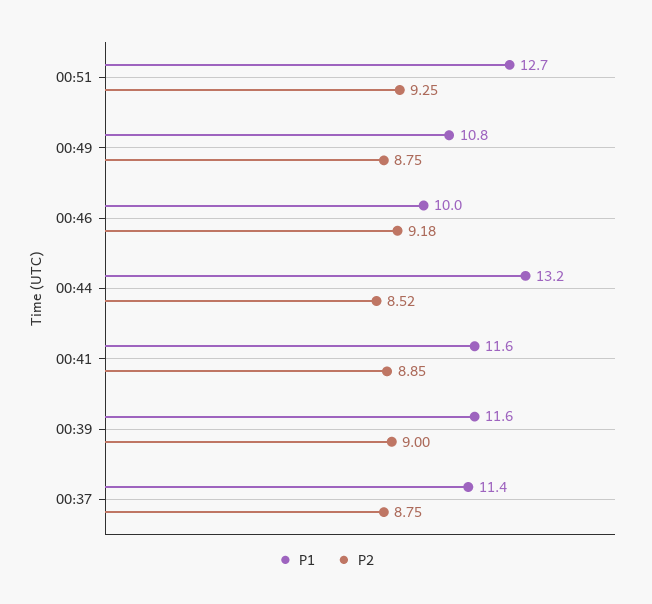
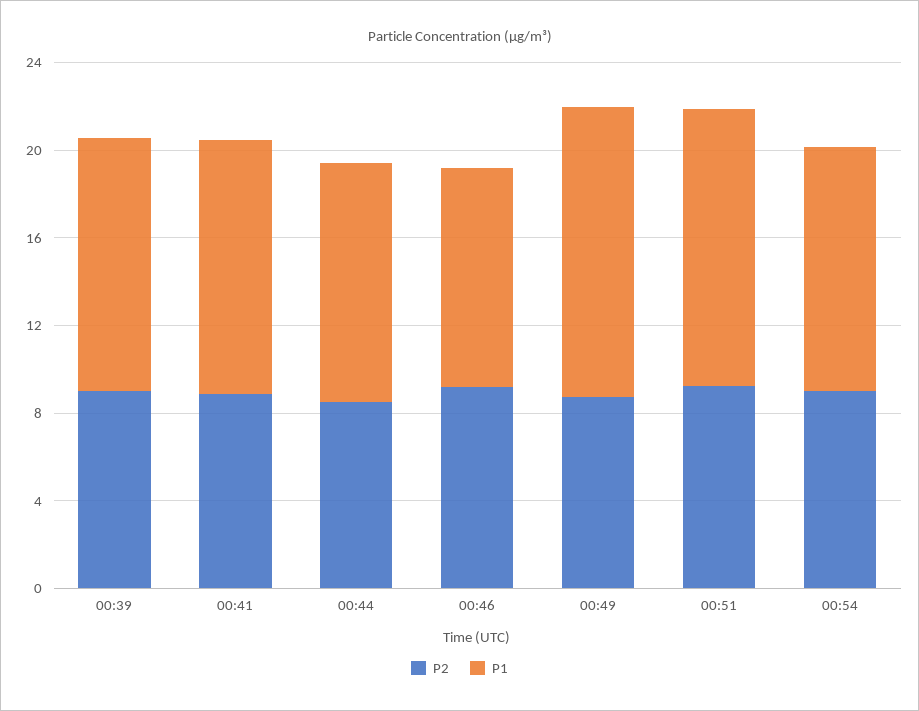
P1, 00:49: 10.8 -> 13
P1, 00:44: 13.2 -> 11
P1, 00:37: 11.4 -> none
P2, 00:37: 8.75 -> none
P2, 00:54: none -> 9
P1, 00:54: none -> 11

